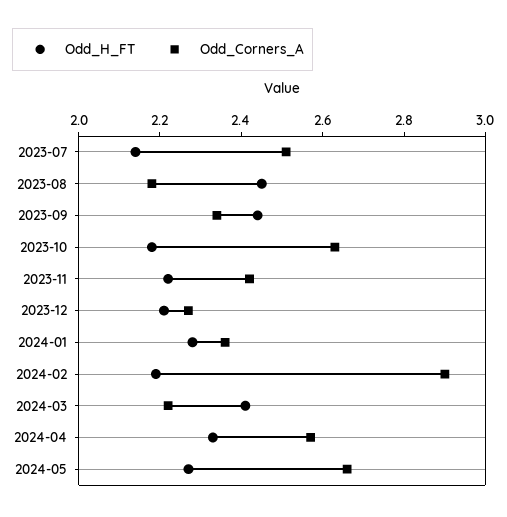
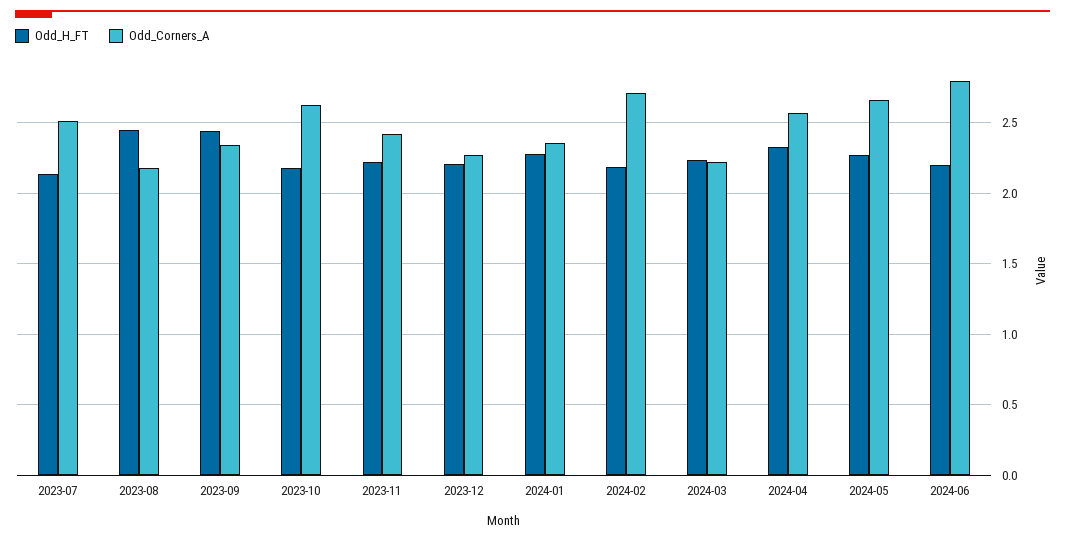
Odd_Corners_A, 2024-02: 2.9 -> 2.7
Odd_H_FT, 2024-03: 2.4 -> 2.25
Odd_H_FT, 2024-06: none -> 2.2
Odd_Corners_A, 2024-06: none -> 2.8

